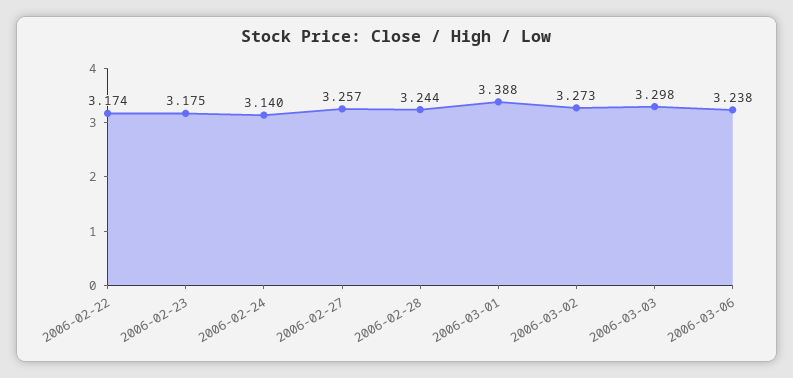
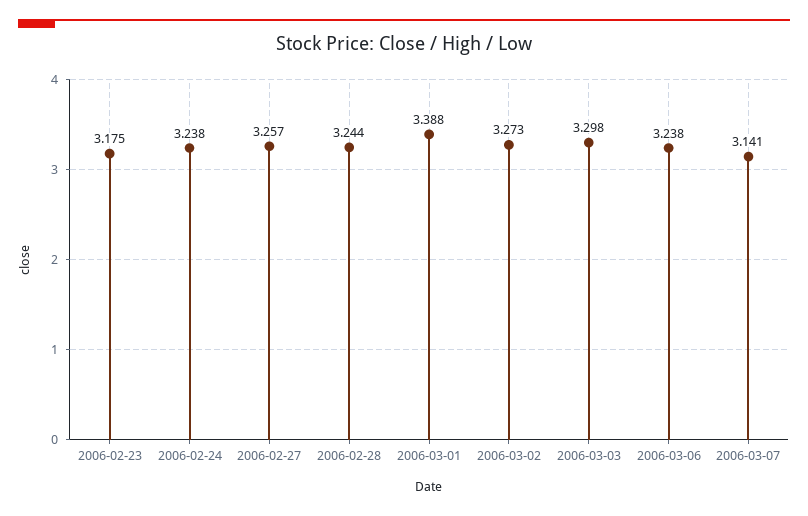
2006-02-22: 3.174 -> none
2006-02-24: 3.14 -> 3.238
2006-03-07: none -> 3.141

